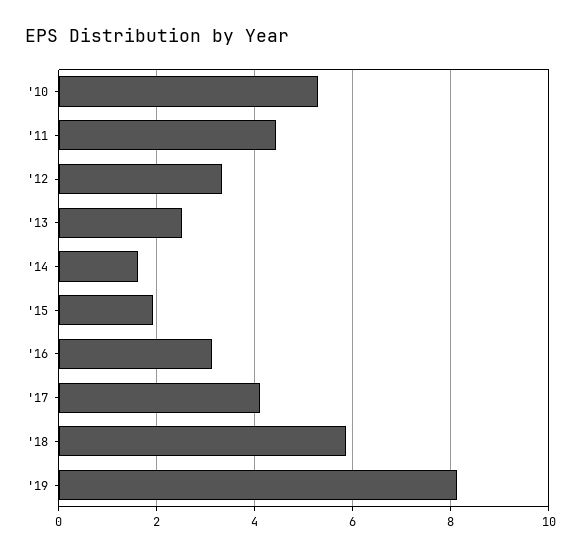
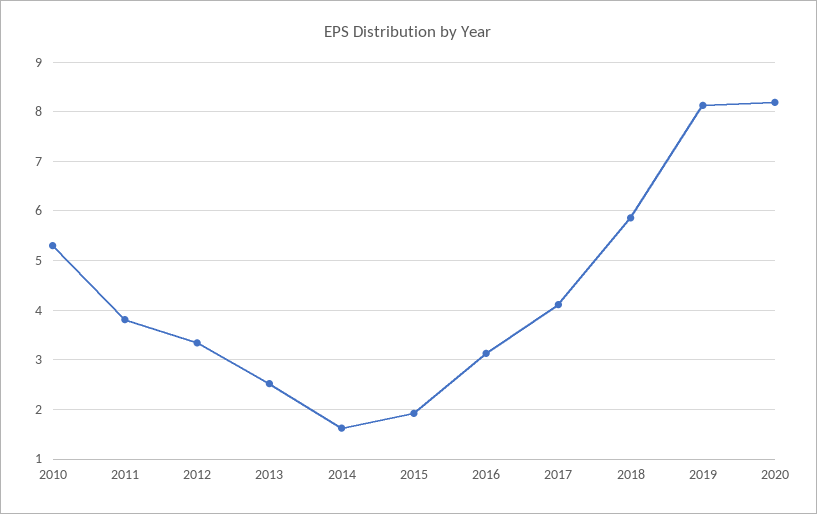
'11: 4.4 -> 3.8
2020: none -> 8.2

